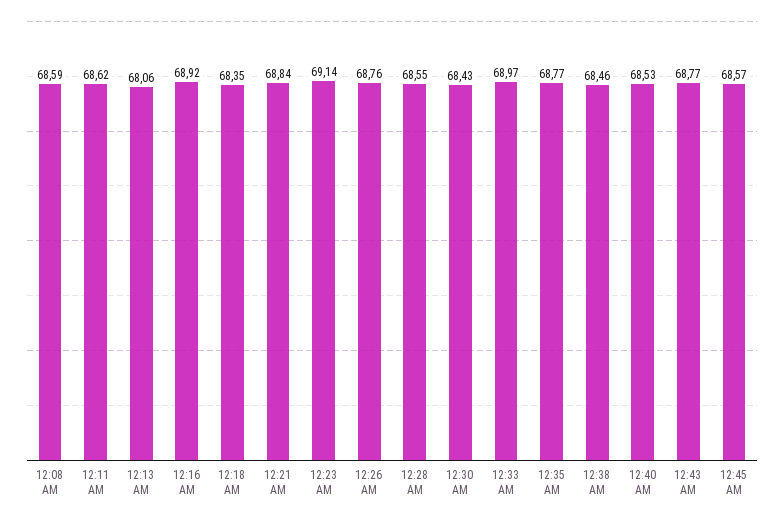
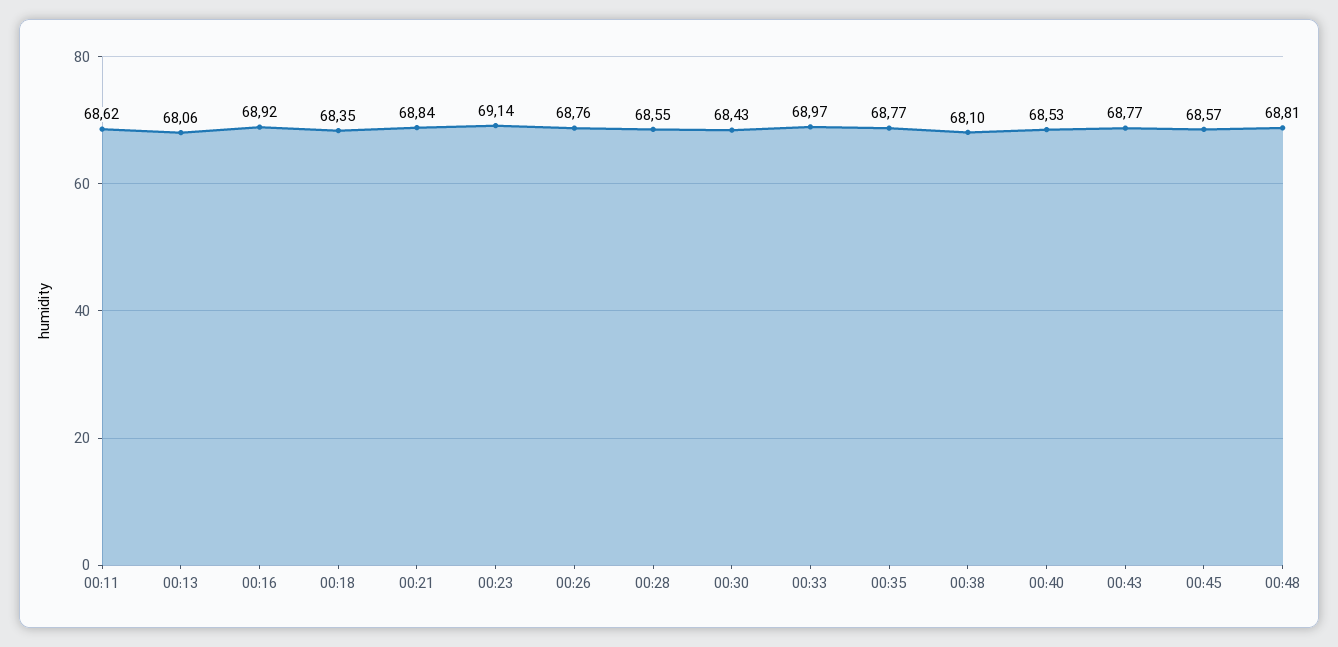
12:08 AM: 68.59 -> none
12:38 AM: 68.46 -> 68.1
00:48: none -> 68.81

